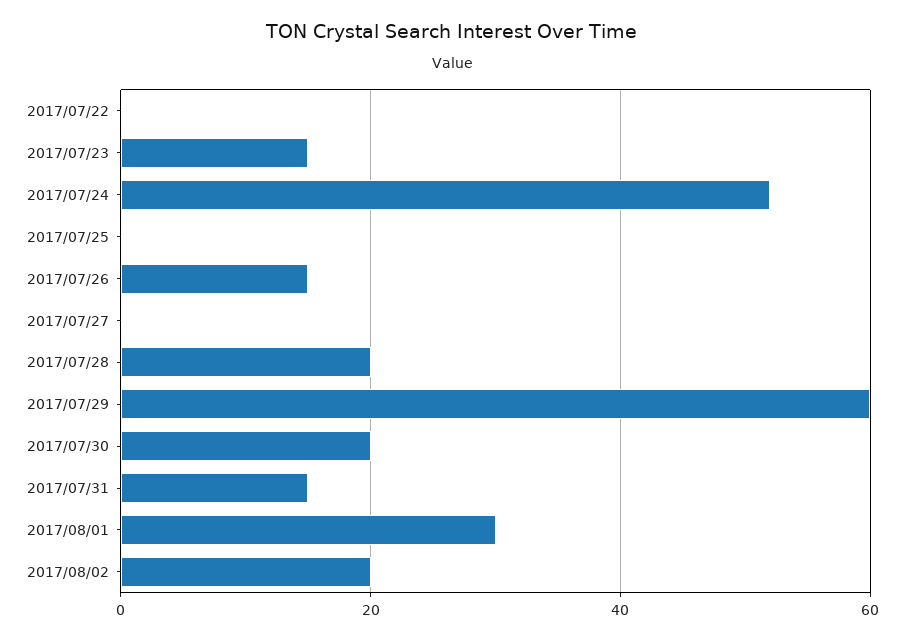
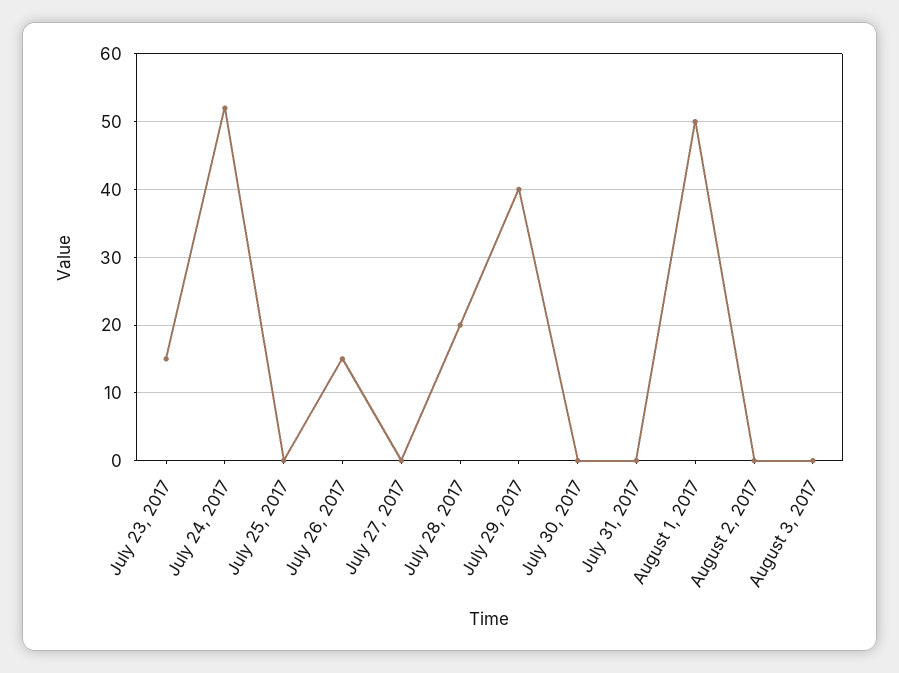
2017/07/22: 0 -> none
2017/07/29: 60 -> 40
2017/07/30: 20 -> 0
2017/07/31: 15 -> 0
2017/08/01: 30 -> 50
2017/08/02: 20 -> 0
August 3, 2017: none -> 0

